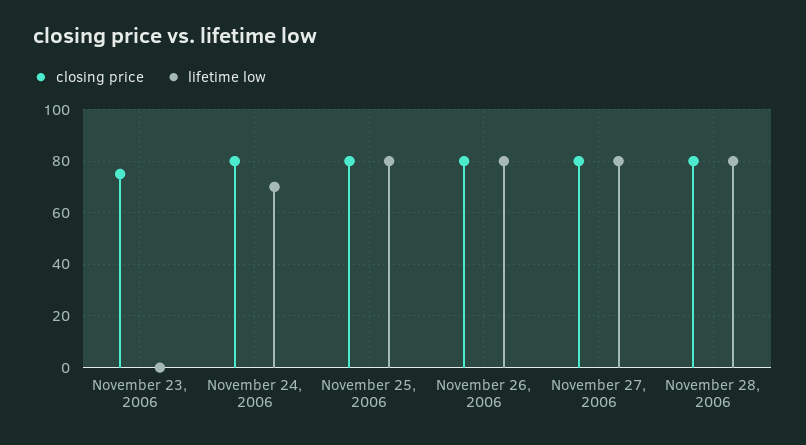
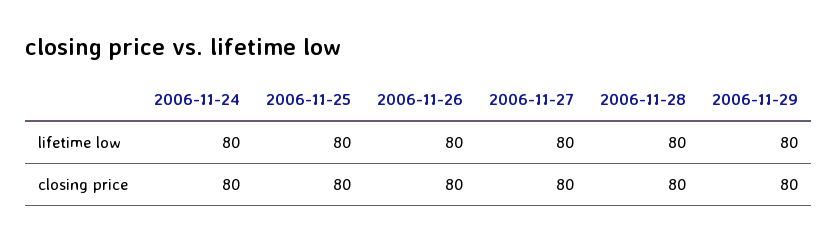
closing price, November 23, 2006: 75 -> none
lifetime low, November 23, 2006: 0 -> none
lifetime low, November 24, 2006: 70 -> 80
lifetime low, 2006-11-29: none -> 80
closing price, 2006-11-29: none -> 80

